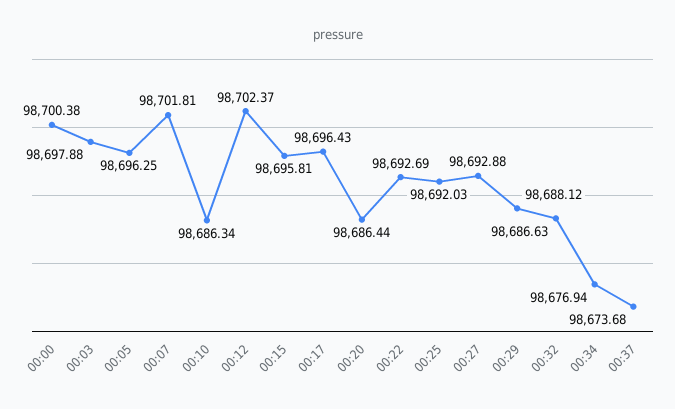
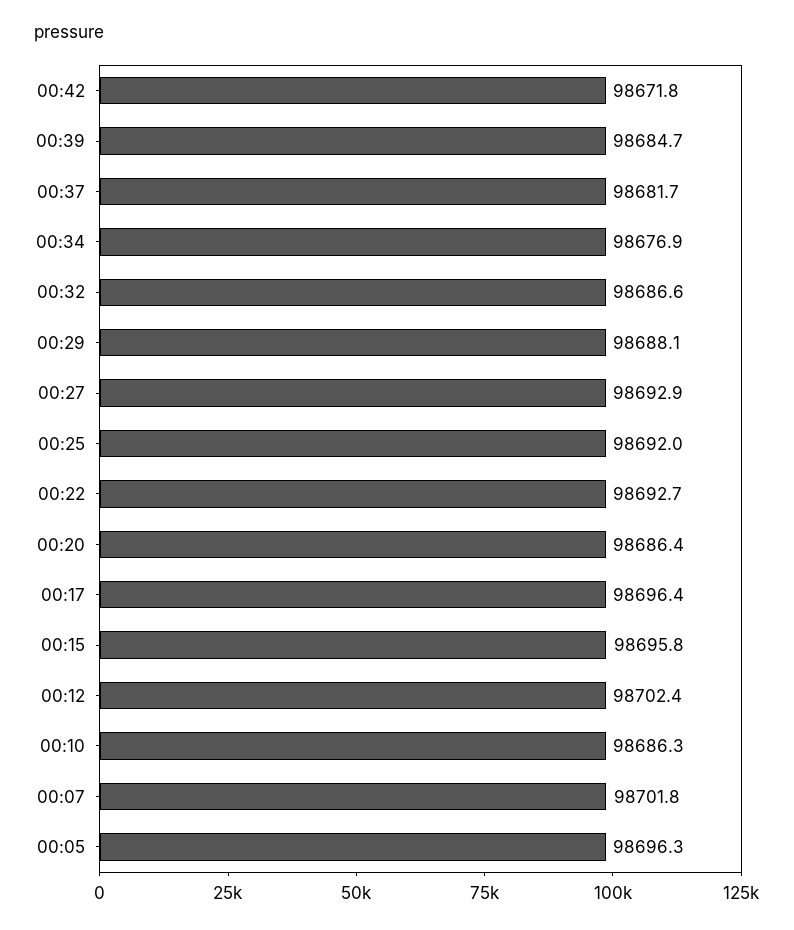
00:00: 98700.38 -> none
00:03: 98697.88 -> none
00:37: 98673.68 -> 98681.7
00:42: none -> 98671.8
00:39: none -> 98684.7

